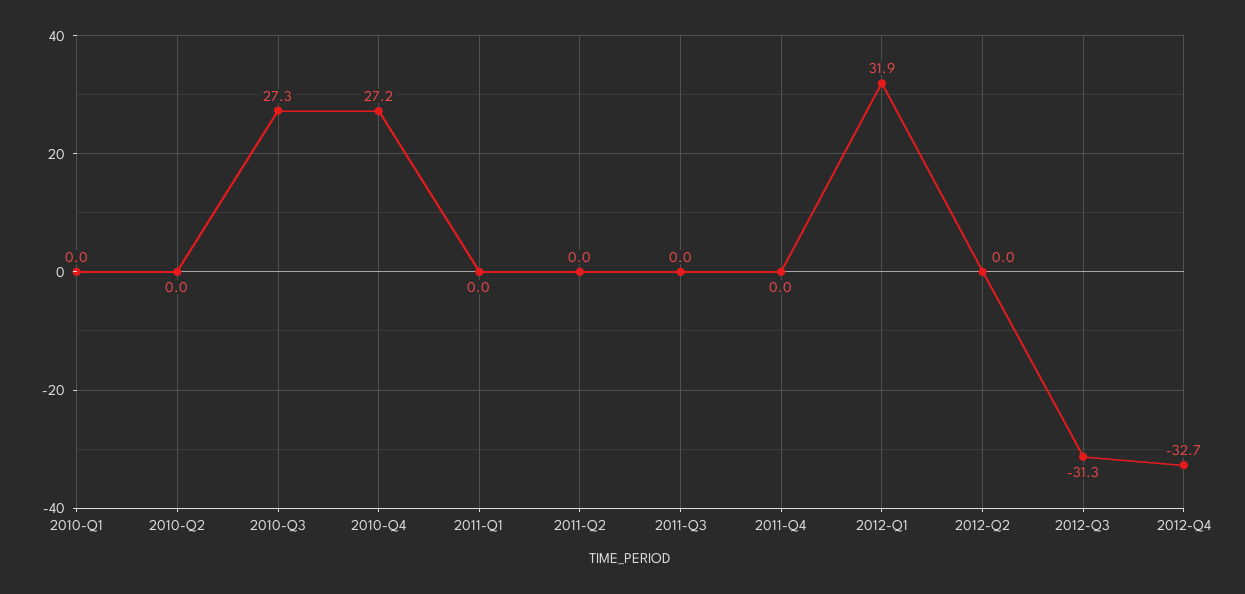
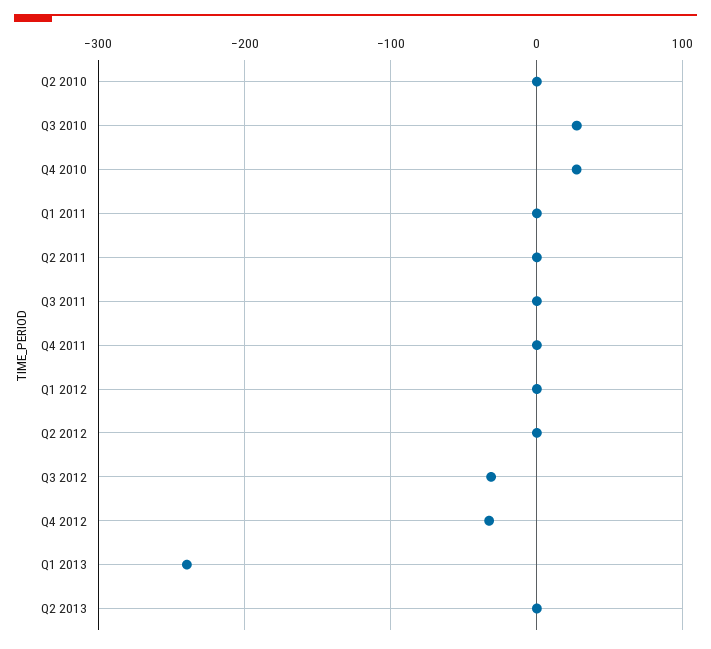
2010-Q1: 0 -> none
2012-Q1: 31.9 -> 0
Q1 2013: none -> -240
Q2 2013: none -> 0

